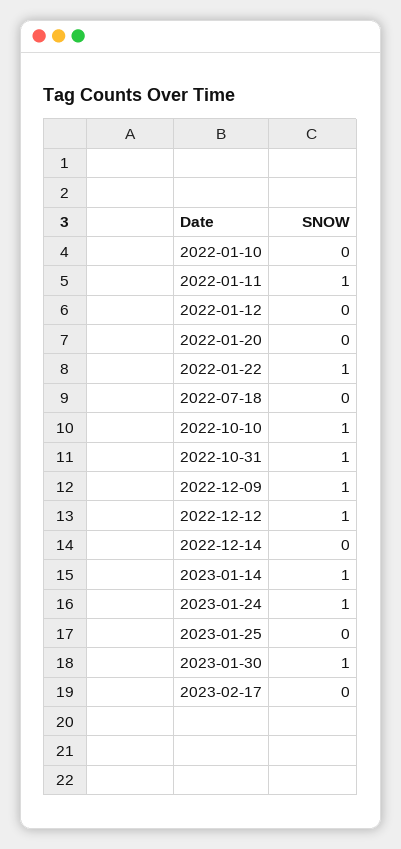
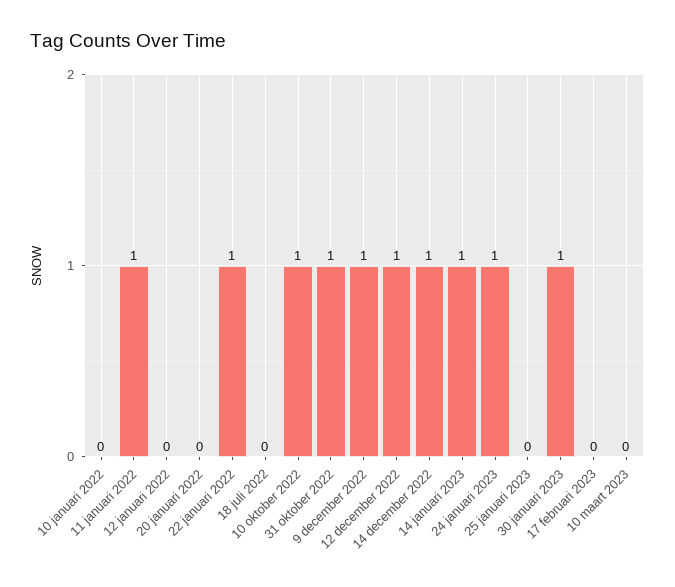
2022-12-14: 0 -> 1
10 maart 2023: none -> 0

